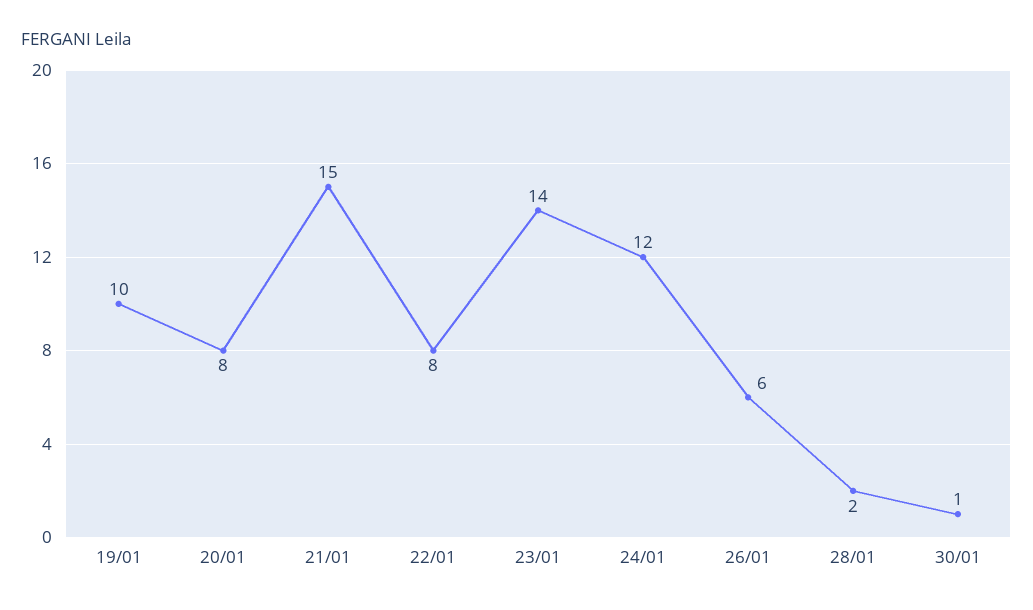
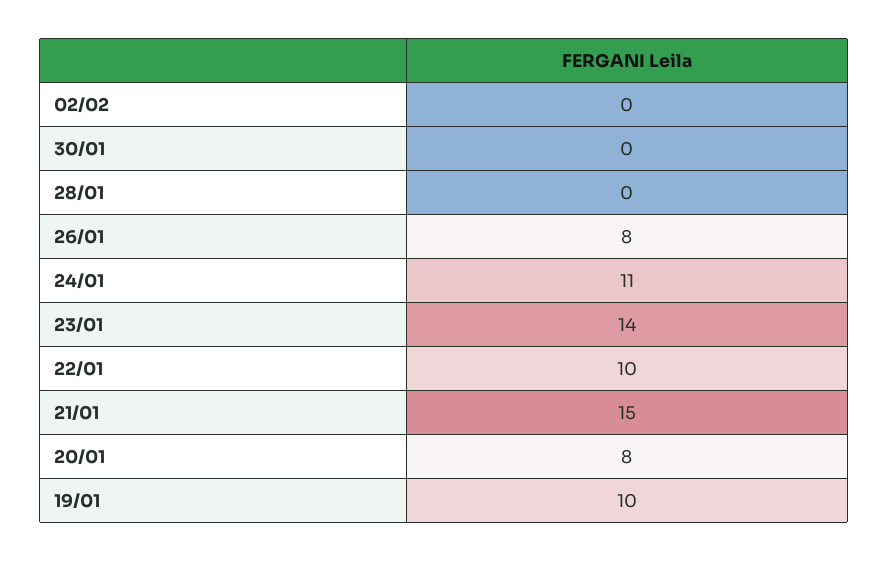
22/01: 8 -> 10
24/01: 12 -> 11
26/01: 6 -> 8
28/01: 2 -> 0
30/01: 1 -> 0
02/02: none -> 0

